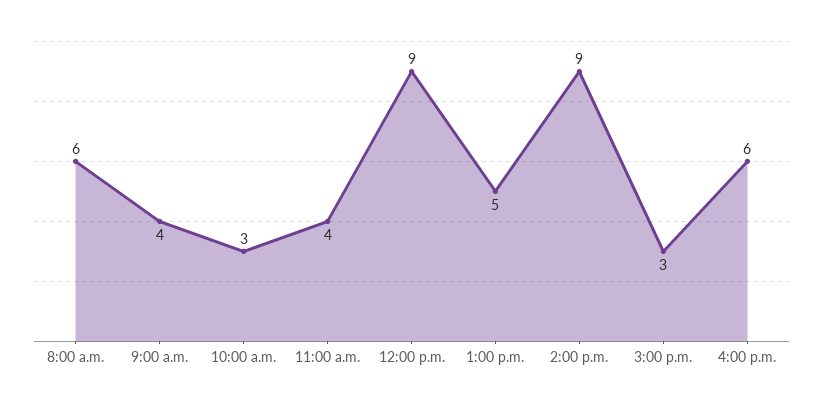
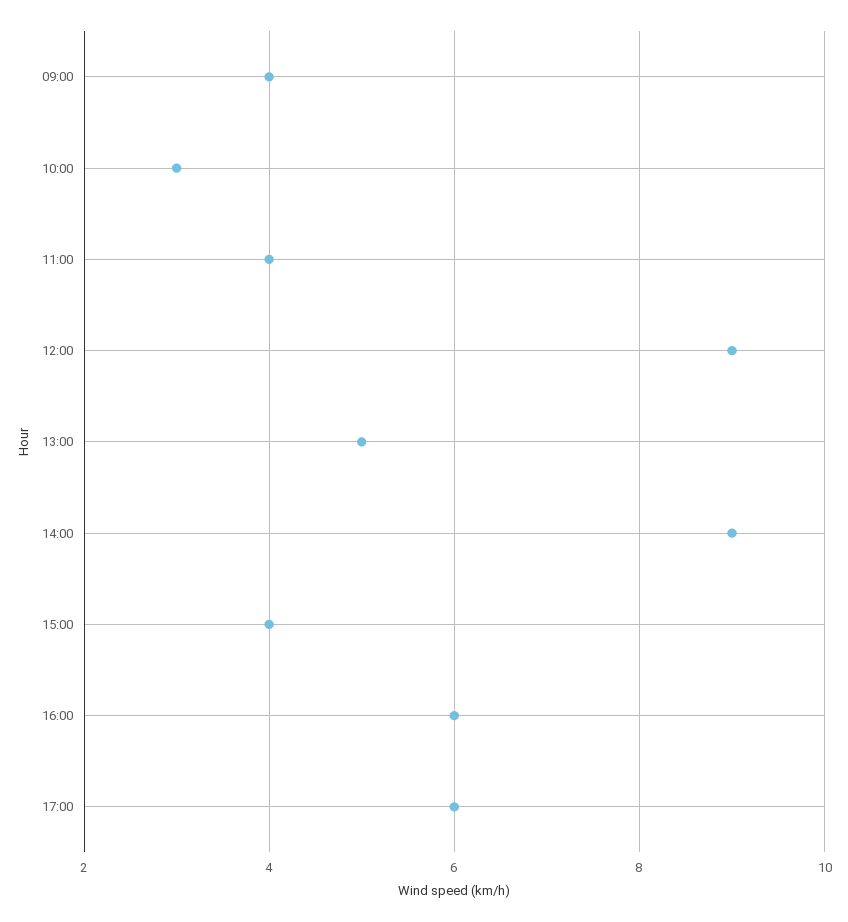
8:00 a.m.: 6 -> none
3:00 p.m.: 3 -> 4
17:00: none -> 6

